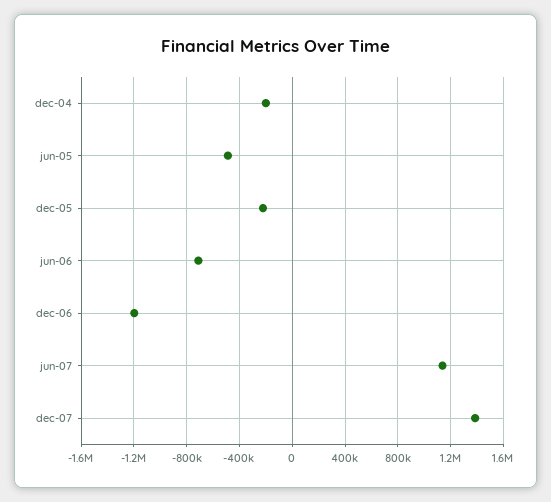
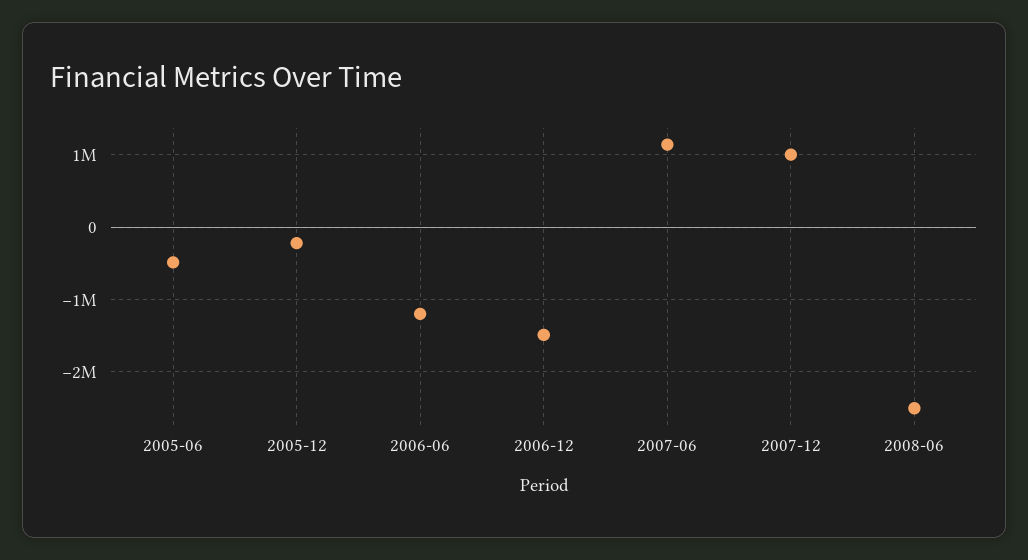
dec-04: -200000 -> none
jun-06: -700000 -> -1200000
dec-06: -1200000 -> -1500000
dec-07: 1400000 -> 1000000
2008-06: none -> -2500000

